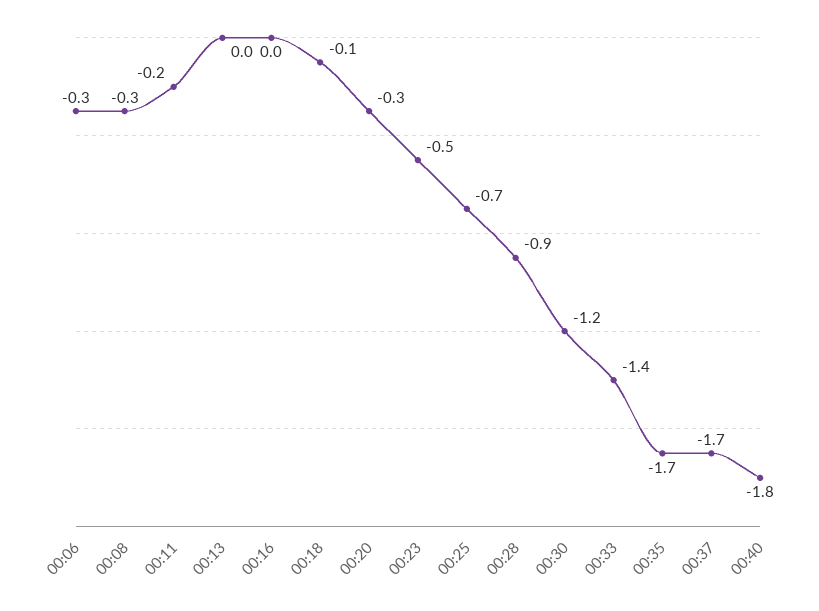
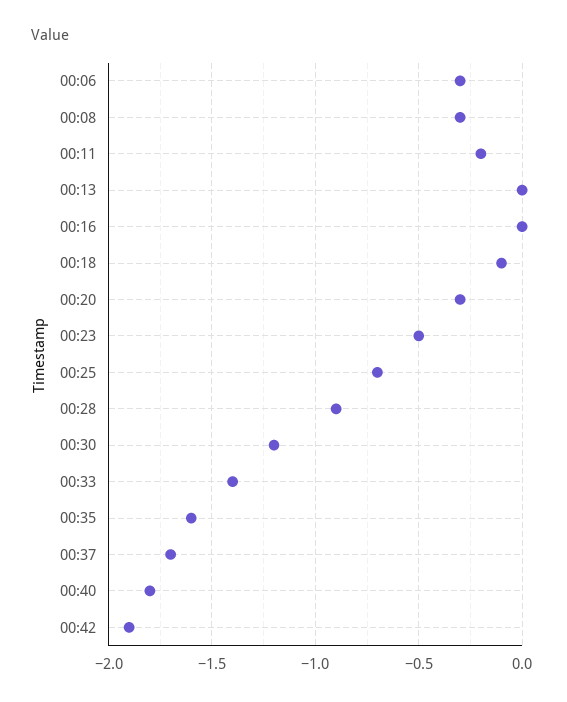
00:35: -1.7 -> -1.6
00:42: none -> -1.9

